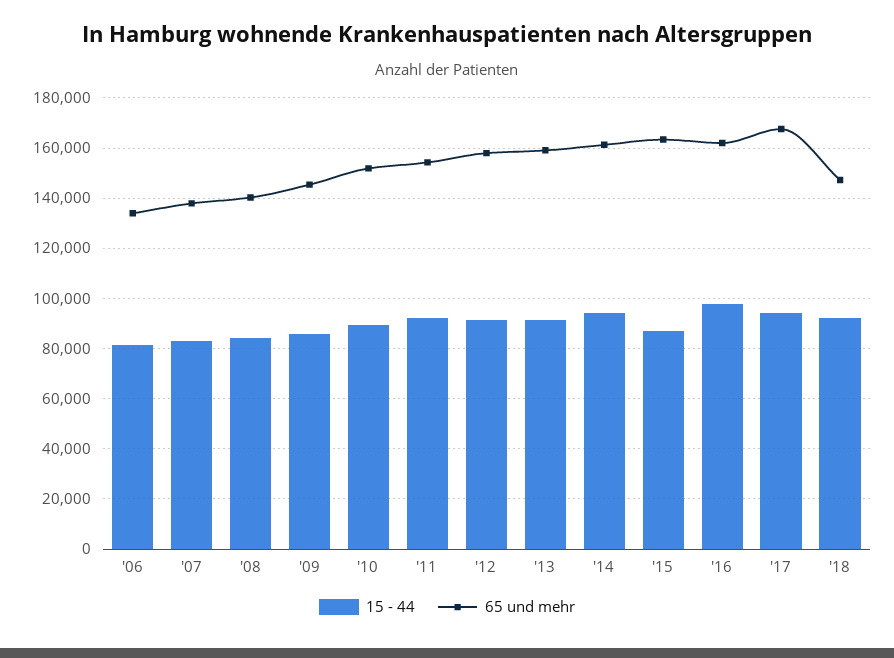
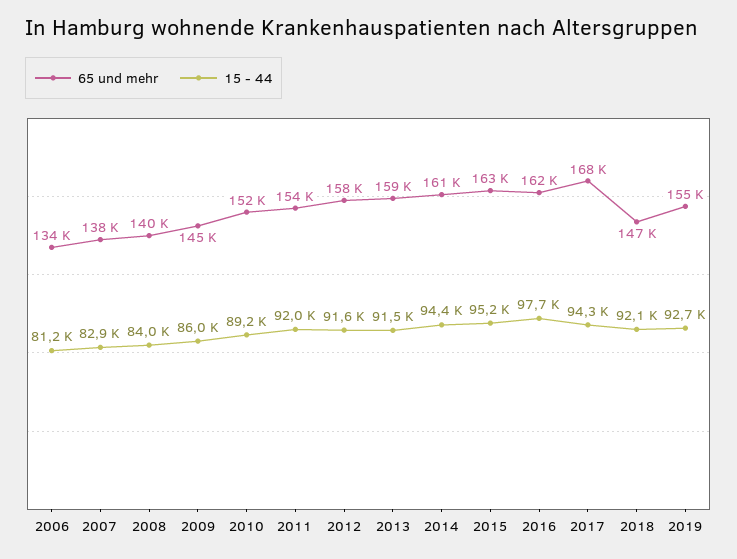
15 - 44, '15: 87500 -> 95200
65 und mehr, 2019: none -> 155000
15 - 44, 2019: none -> 92700

